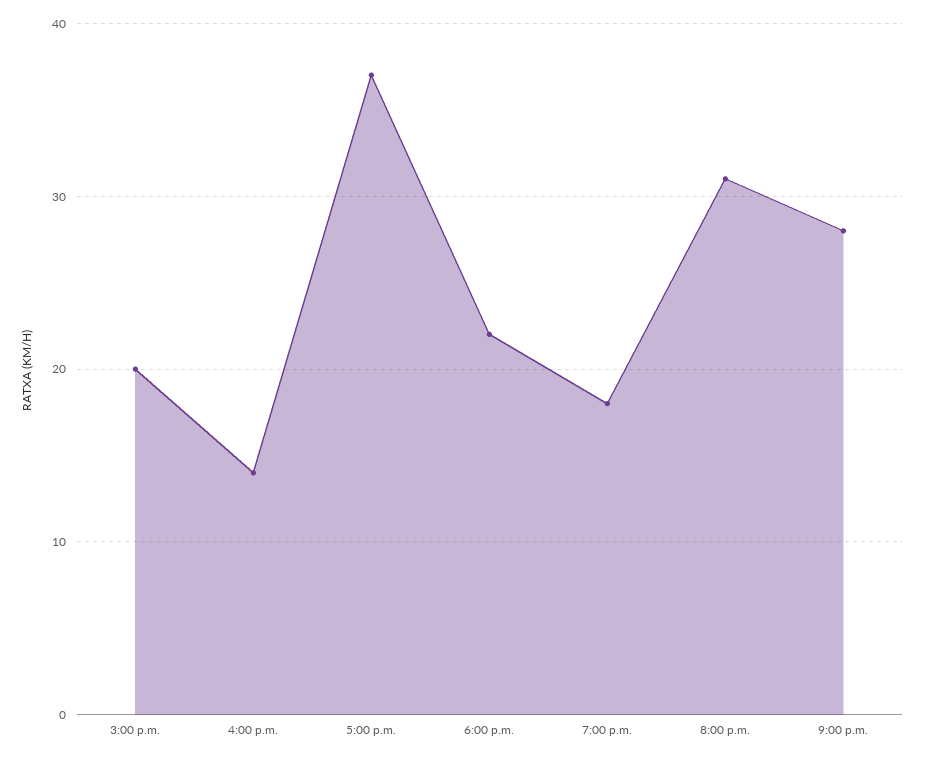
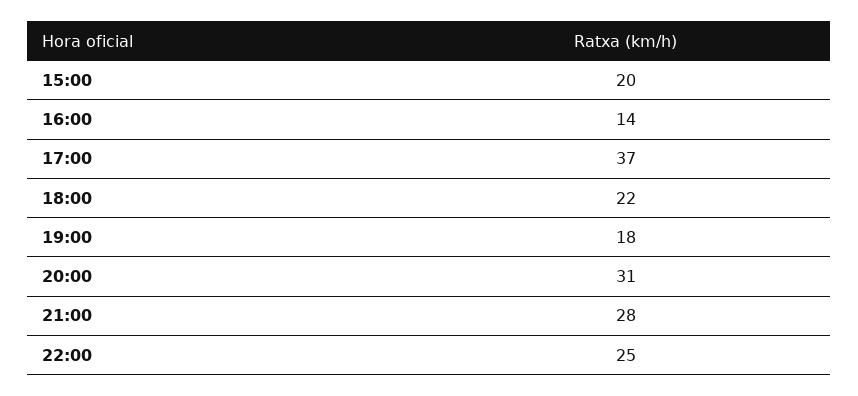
22:00: none -> 25

